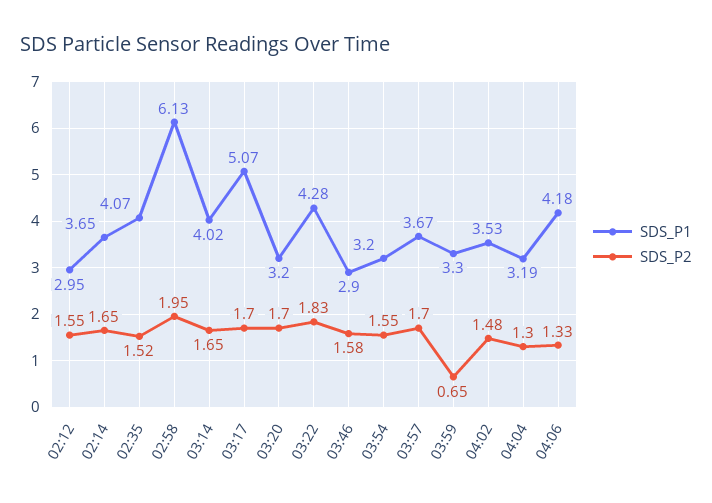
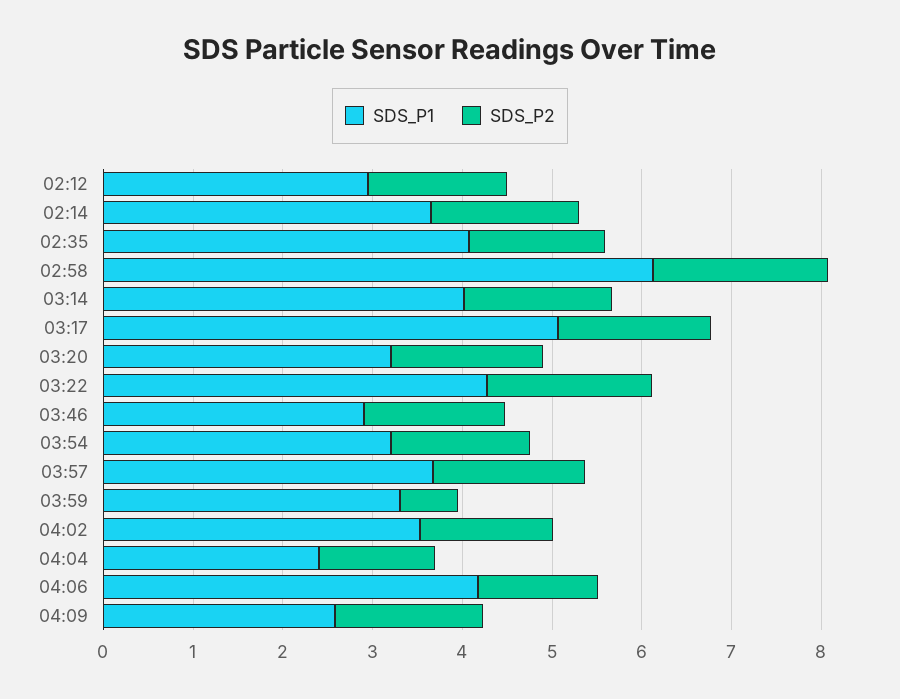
SDS_P1, 04:04: 3.19 -> 2.4
SDS_P1, 04:09: none -> 2.6
SDS_P2, 04:09: none -> 1.6

